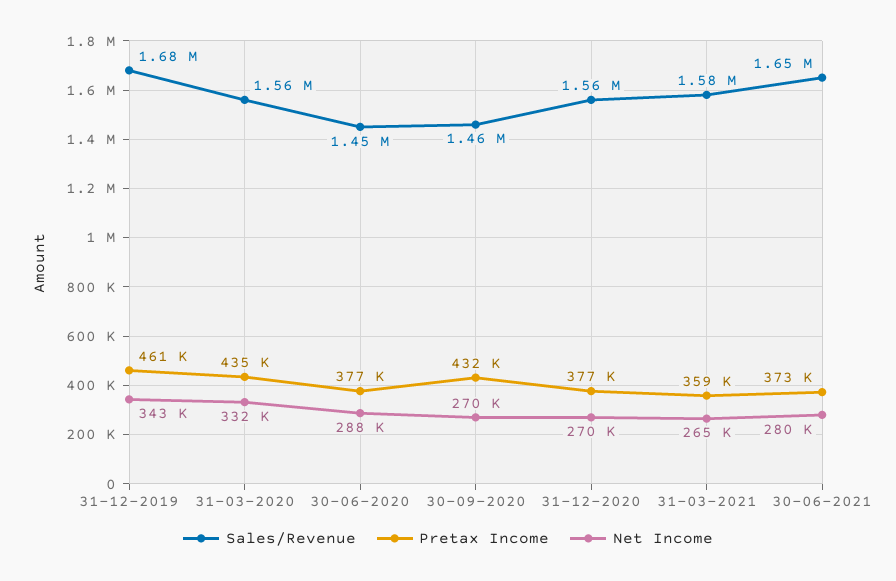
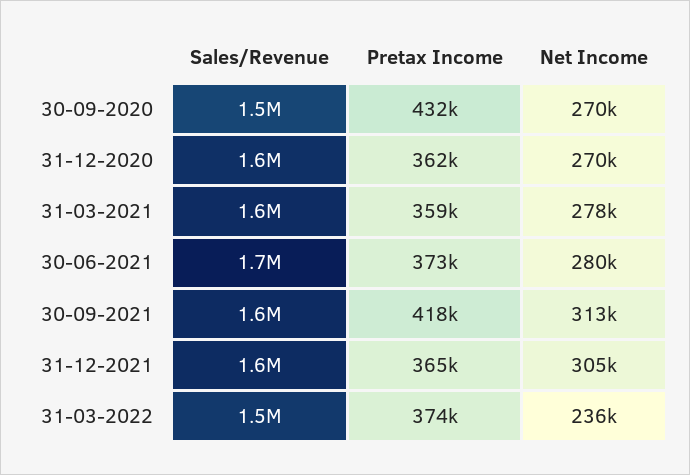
Sales/Revenue, 31-12-2019: 1680000 -> none
Pretax Income, 31-12-2019: 461000 -> none
Net Income, 31-12-2019: 343000 -> none
Sales/Revenue, 31-03-2020: 1560000 -> none
Pretax Income, 31-03-2020: 435000 -> none
Net Income, 31-03-2020: 332000 -> none
Sales/Revenue, 30-06-2020: 1450000 -> none
Pretax Income, 30-06-2020: 377000 -> none
Net Income, 30-06-2020: 288000 -> none
Pretax Income, 31-12-2020: 377000 -> 362000
Net Income, 31-03-2021: 265000 -> 278000
Sales/Revenue, 30-09-2021: none -> 1600000
Pretax Income, 30-09-2021: none -> 418000
Net Income, 30-09-2021: none -> 313000
Sales/Revenue, 31-12-2021: none -> 1600000
Pretax Income, 31-12-2021: none -> 365000
Net Income, 31-12-2021: none -> 305000
Sales/Revenue, 31-03-2022: none -> 1500000
Pretax Income, 31-03-2022: none -> 374000
Net Income, 31-03-2022: none -> 236000

